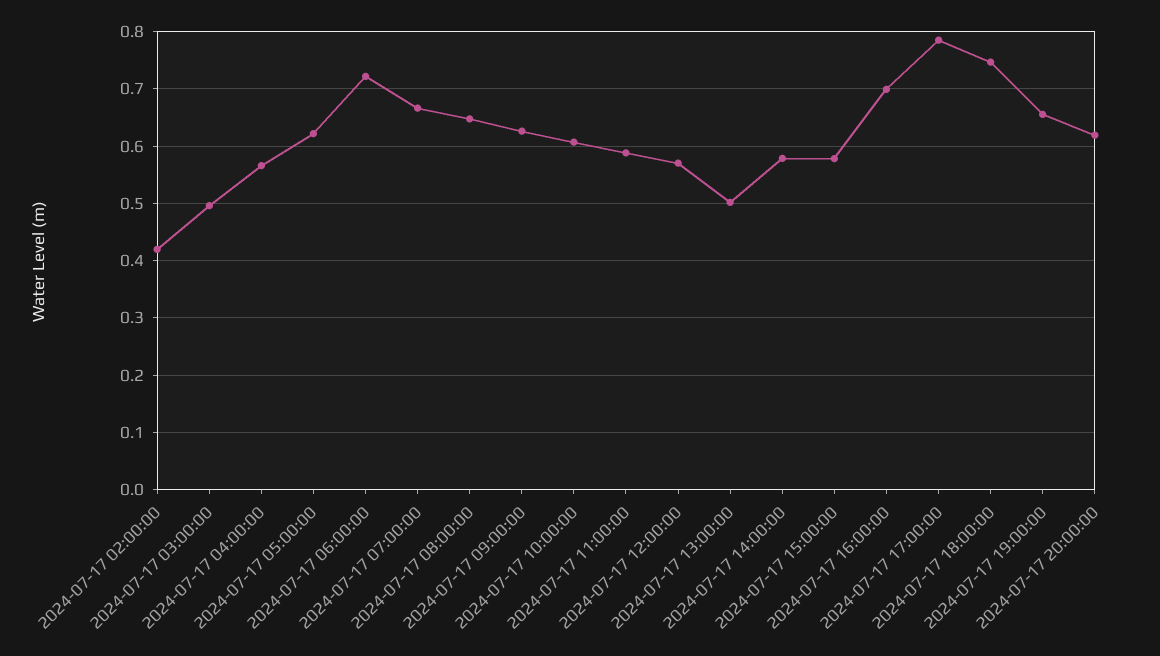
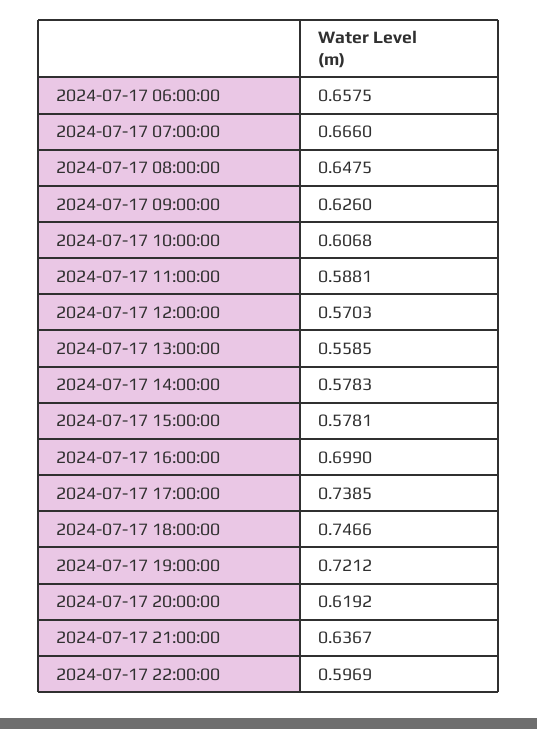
2024-07-17 02:00:00: 0.42 -> none
2024-07-17 03:00:00: 0.5 -> none
2024-07-17 04:00:00: 0.56 -> none
2024-07-17 05:00:00: 0.62 -> none
2024-07-17 06:00:00: 0.72 -> 0.6575
2024-07-17 13:00:00: 0.5 -> 0.5585
2024-07-17 17:00:00: 0.78 -> 0.7385
2024-07-17 19:00:00: 0.66 -> 0.7212
2024-07-17 21:00:00: none -> 0.6367
2024-07-17 22:00:00: none -> 0.5969

